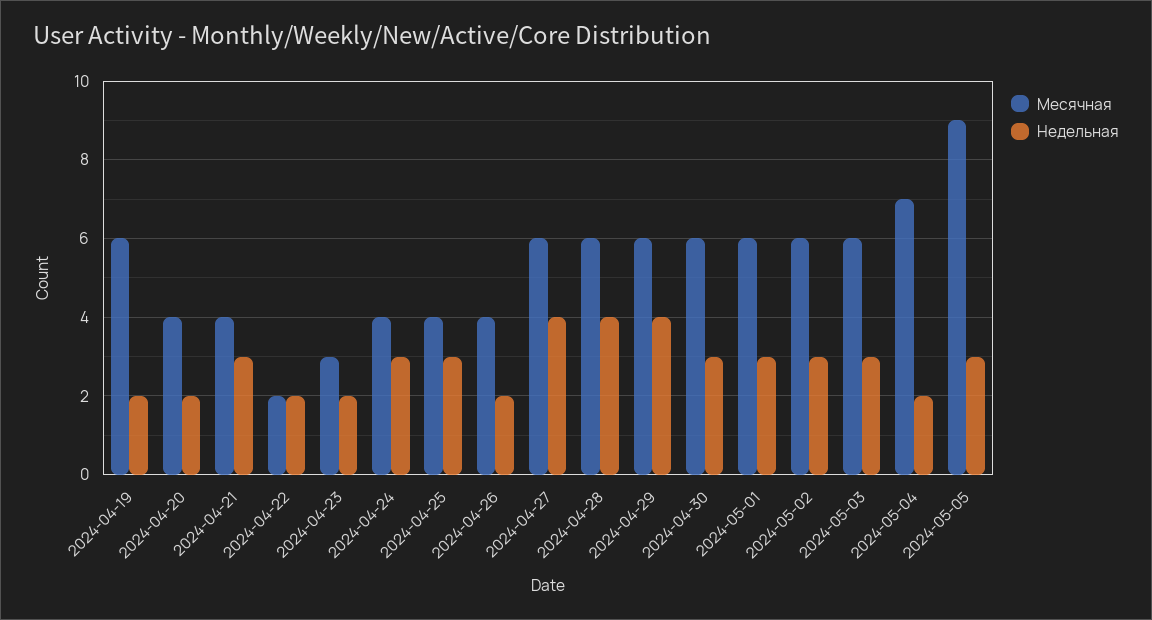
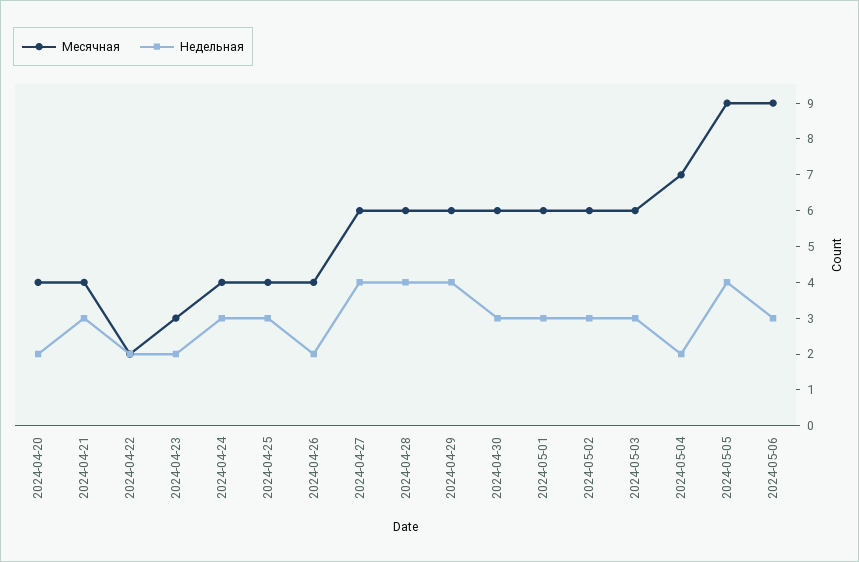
Месячная, 2024-04-19: 6 -> none
Недельная, 2024-04-19: 2 -> none
Недельная, 2024-05-05: 3 -> 4
Месячная, 2024-05-06: none -> 9
Недельная, 2024-05-06: none -> 3

